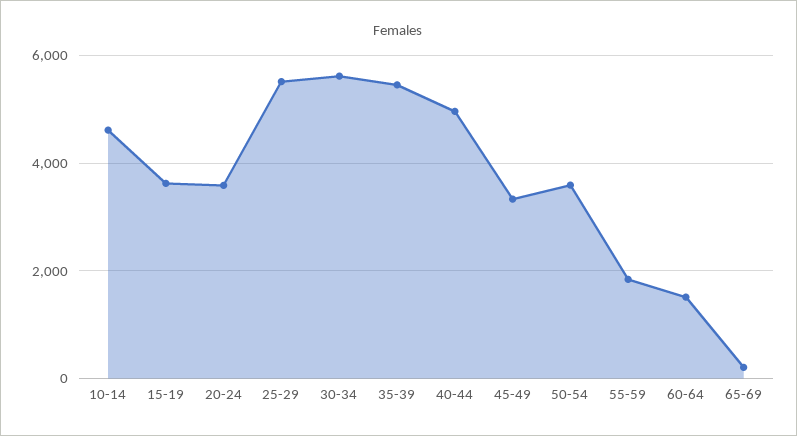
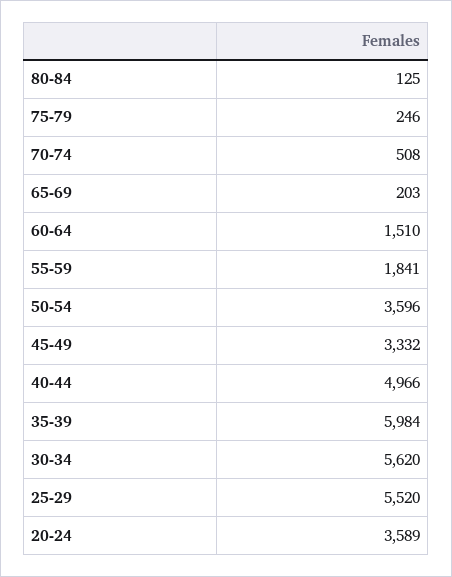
10-14: 4600 -> none
15-19: 3600 -> none
35-39: 5400 -> 5984
80-84: none -> 125
75-79: none -> 246
70-74: none -> 508

